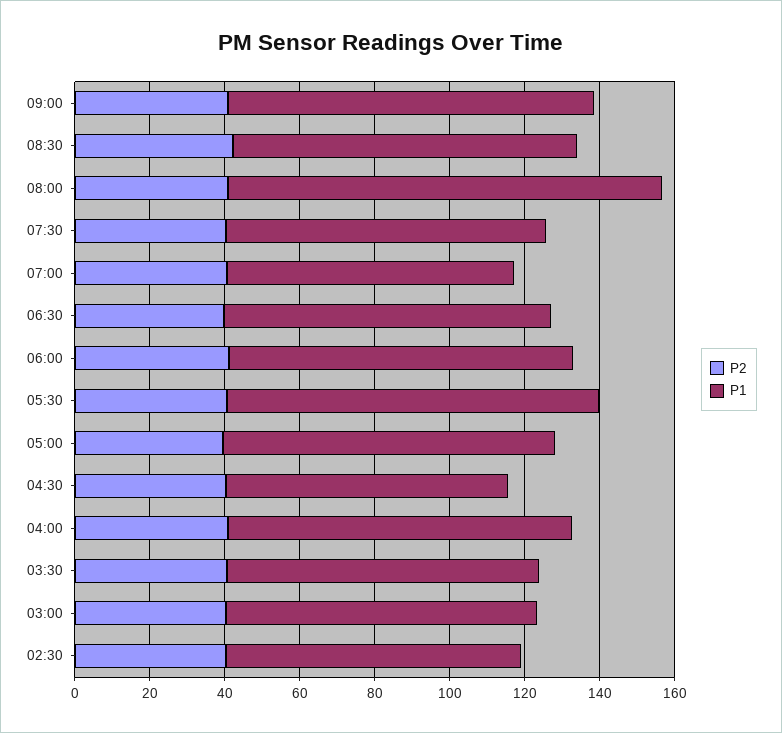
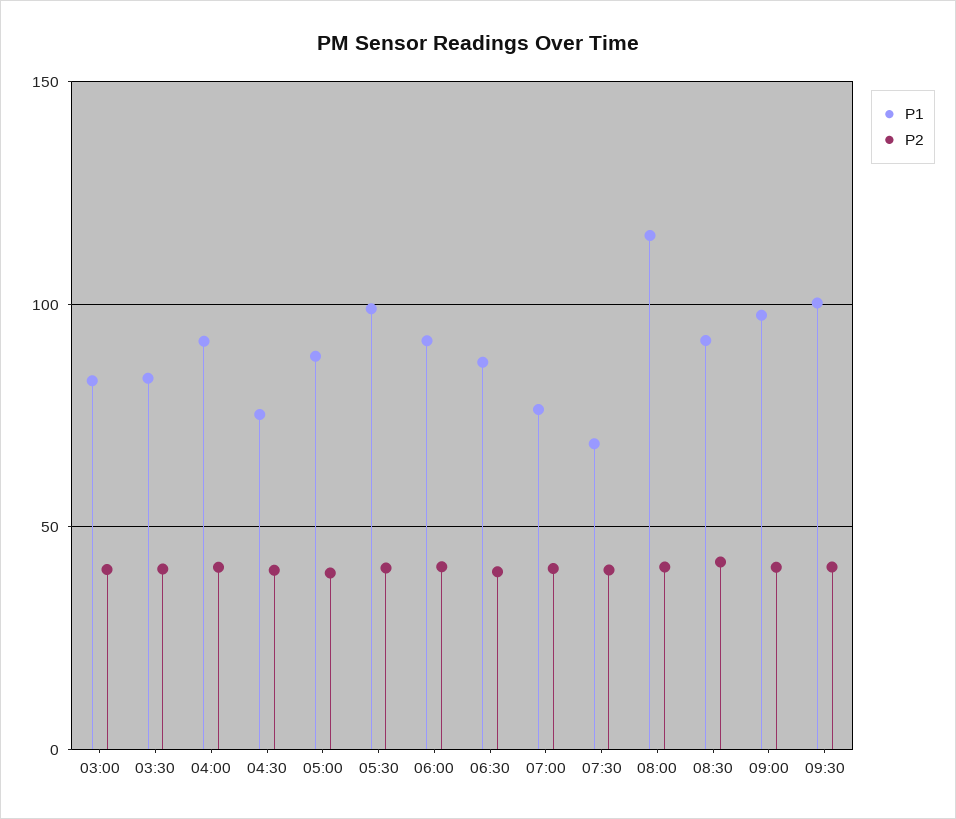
P1, 07:30: 85 -> 70
P2, 02:30: 40 -> none
P1, 02:30: 80 -> none
P1, 09:30: none -> 100
P2, 09:30: none -> 40

